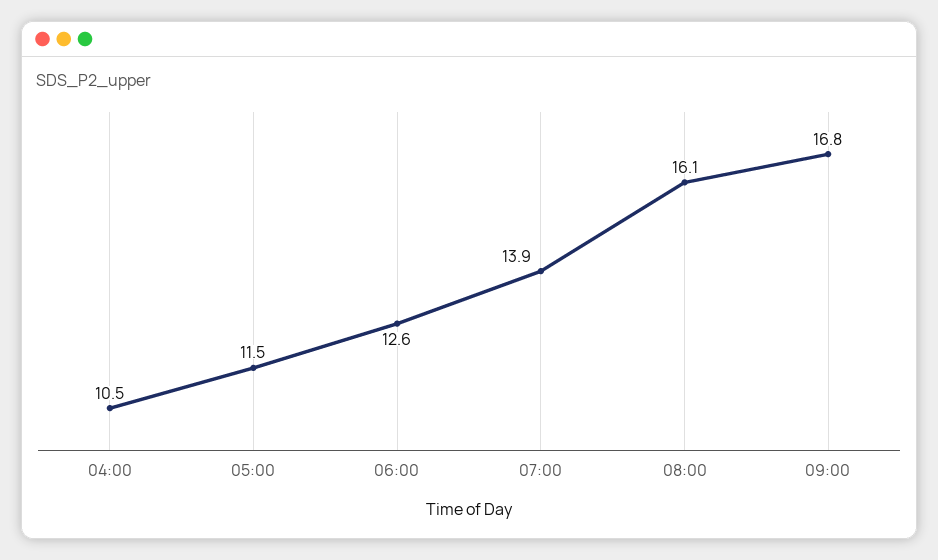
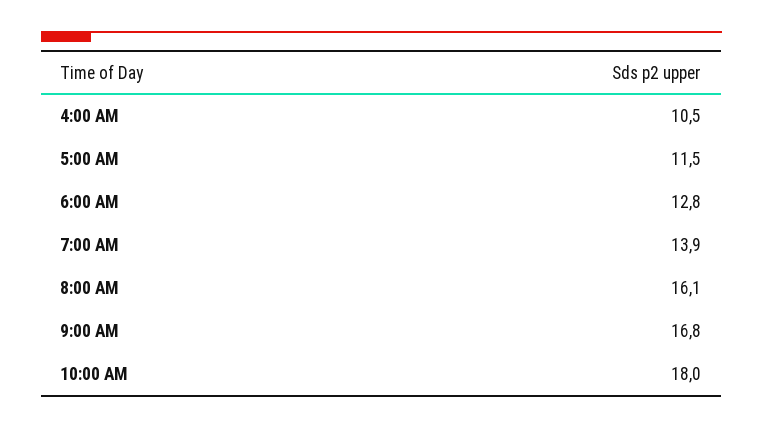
06:00: 12.6 -> 12.8
10:00 AM: none -> 18

